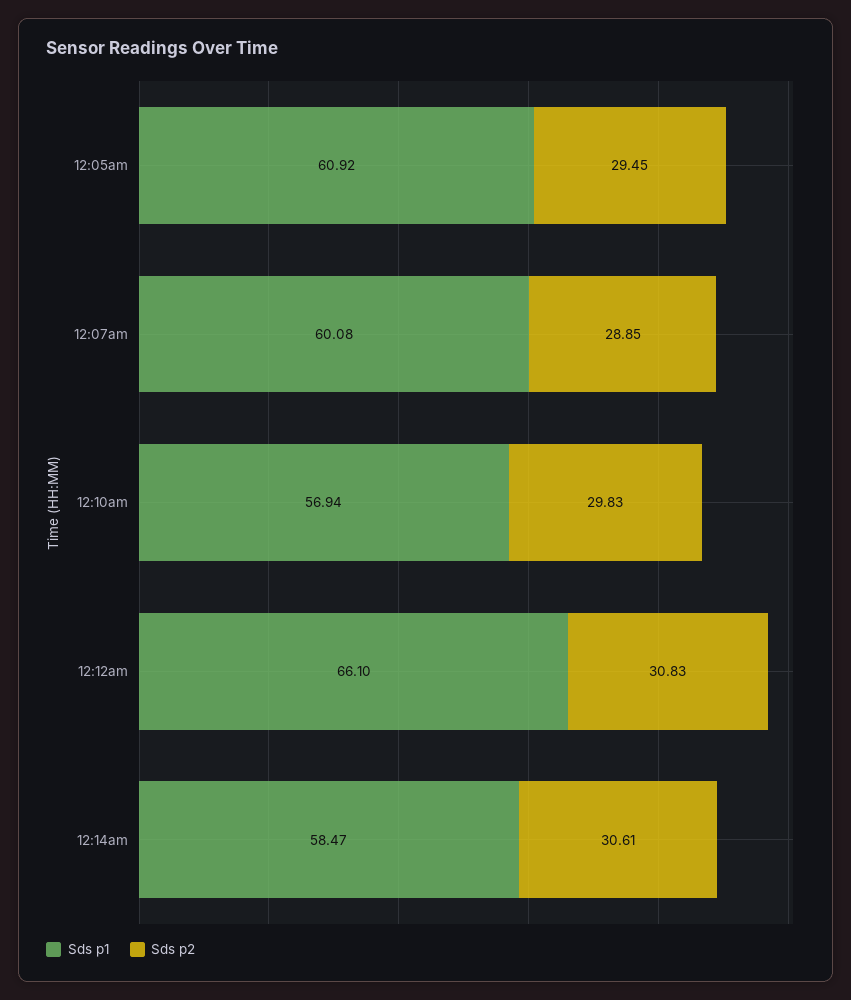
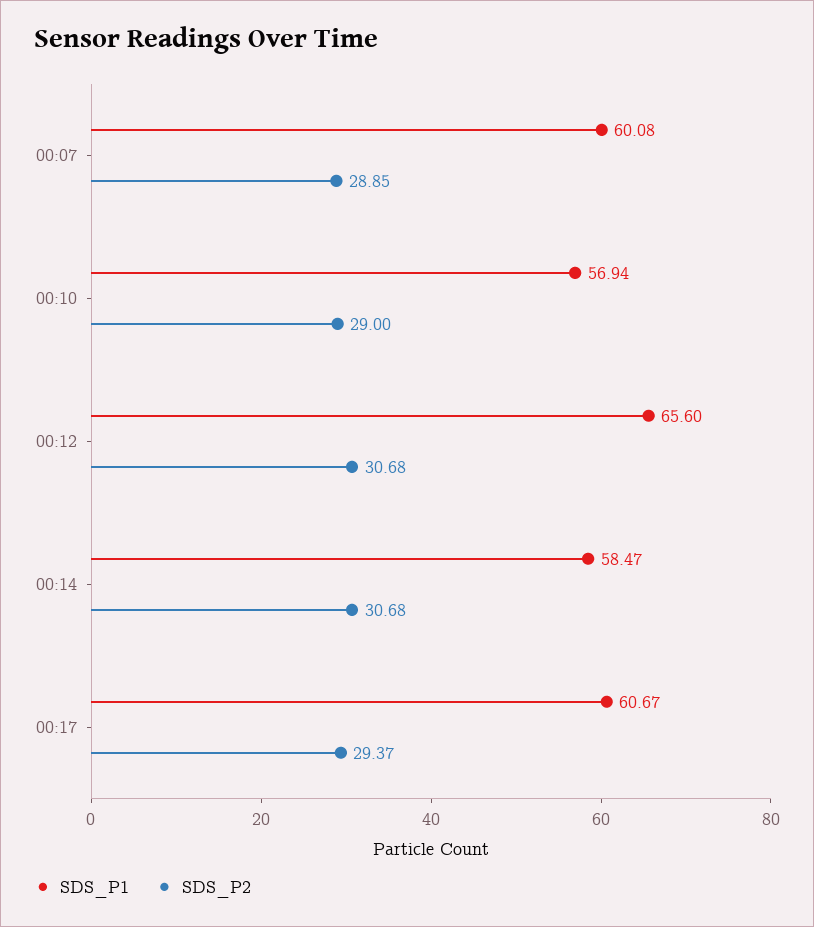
Sds p1, 12:05am: 60.92 -> none
Sds p2, 12:05am: 29.45 -> none
Sds p2, 12:10am: 29.83 -> 29
Sds p1, 12:12am: 66.1 -> 65.6
Sds p2, 12:12am: 30.83 -> 30.68
Sds p2, 12:14am: 30.61 -> 30.68
Sds p1, 00:17: none -> 60.67
Sds p2, 00:17: none -> 29.37

